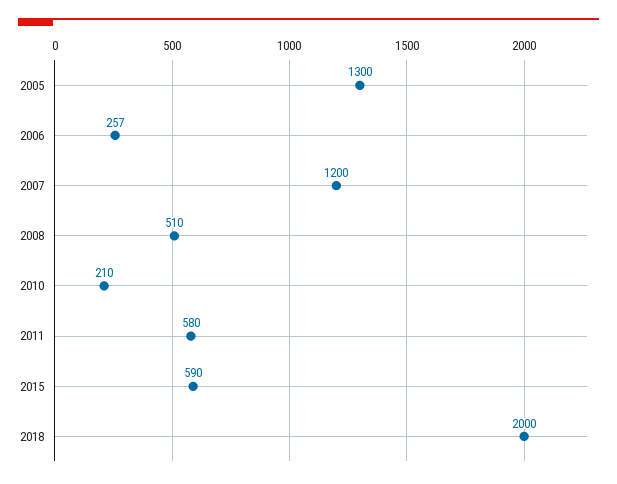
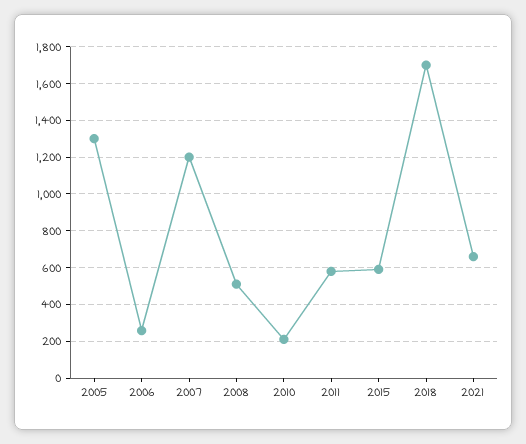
2018: 2000 -> 1700
2021: none -> 650

